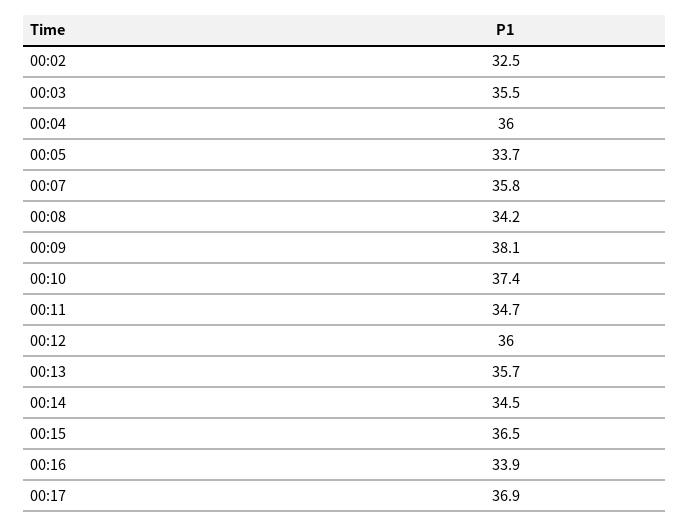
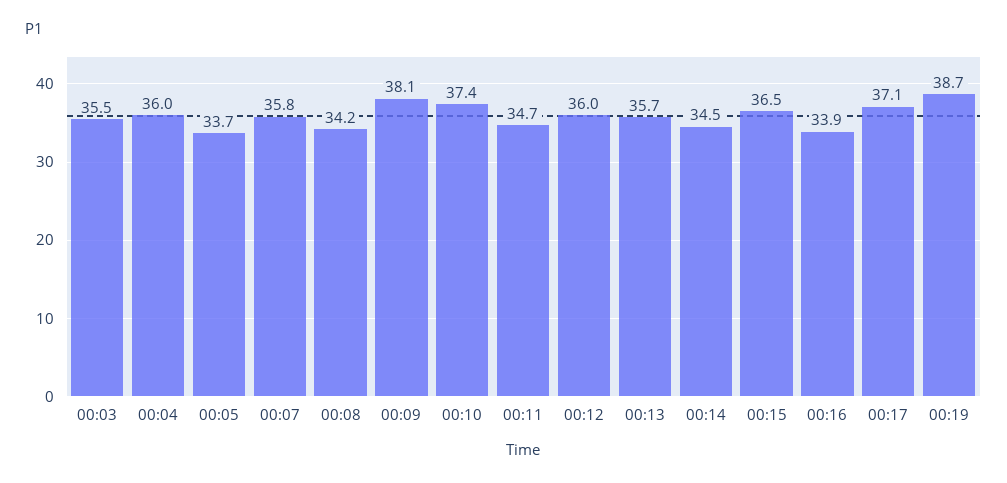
00:02: 32.5 -> none
00:17: 36.9 -> 37.1
00:19: none -> 38.7

